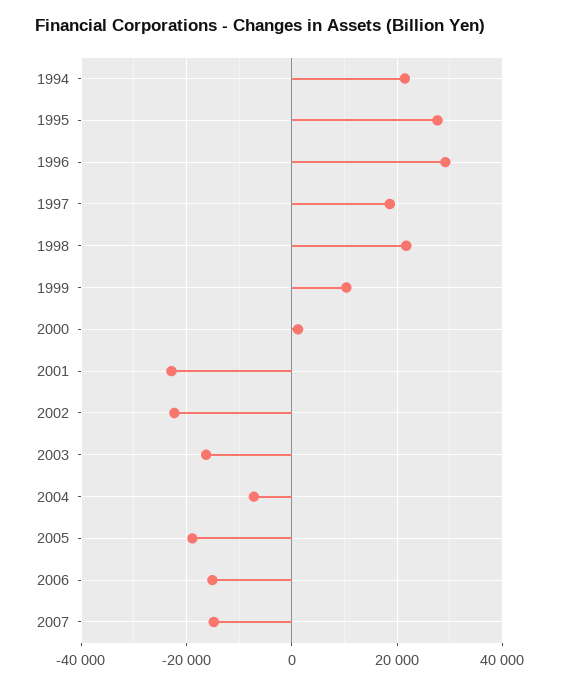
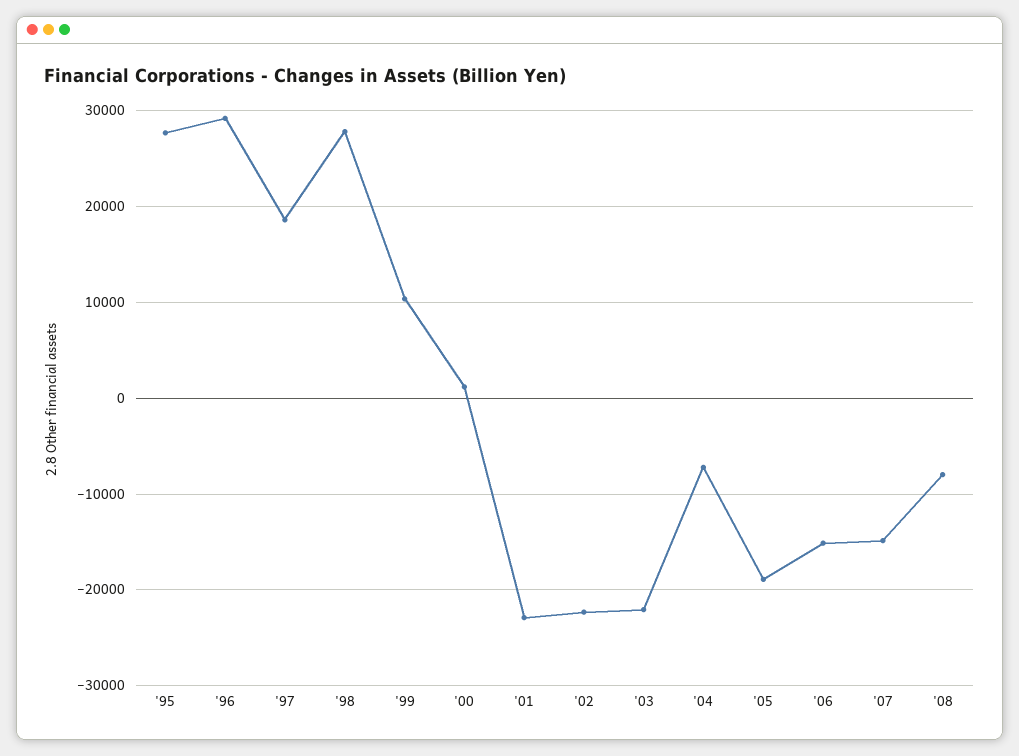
1994: 22000 -> none
1998: 22000 -> 28000
2003: -16000 -> -22000
'08: none -> -8000

